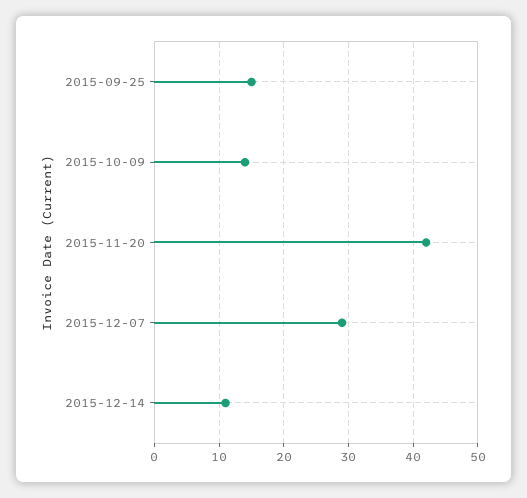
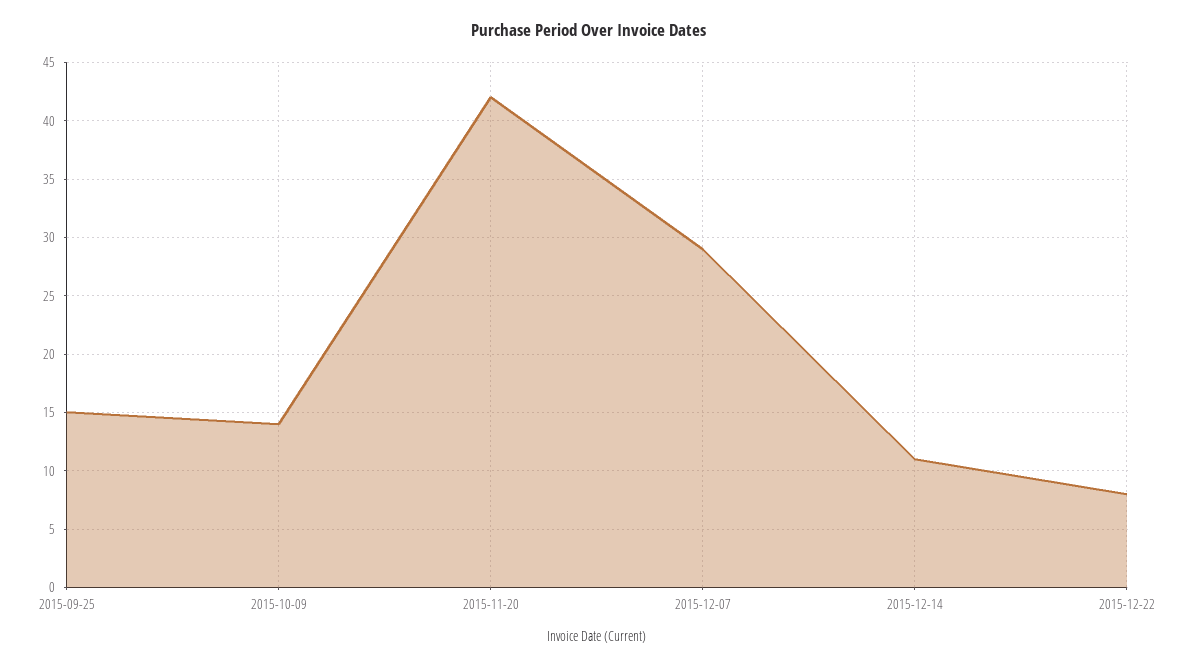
2015-12-22: none -> 8

